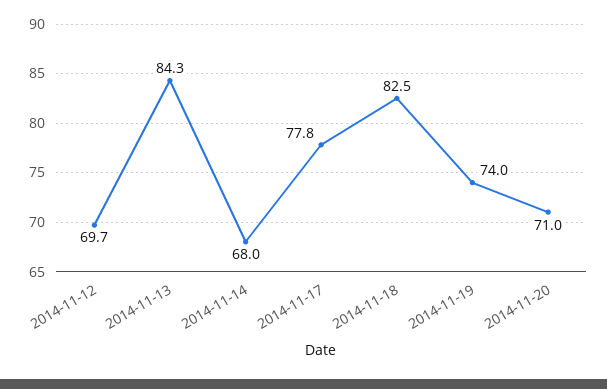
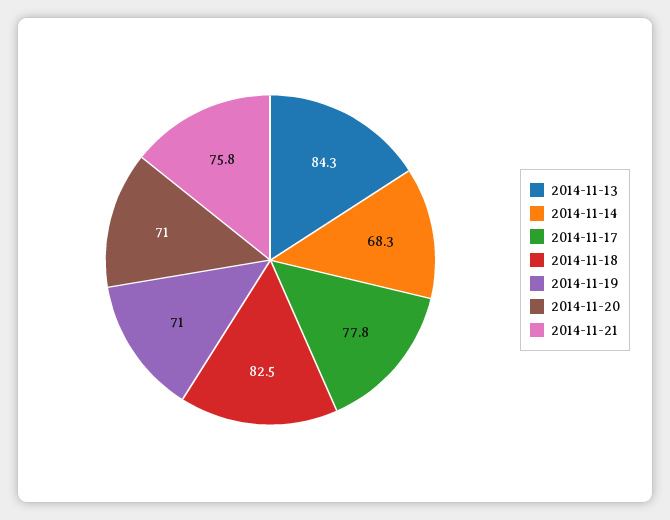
2014-11-12: 69.7 -> none
2014-11-14: 68 -> 68.3
2014-11-19: 74 -> 71
2014-11-21: none -> 75.8

